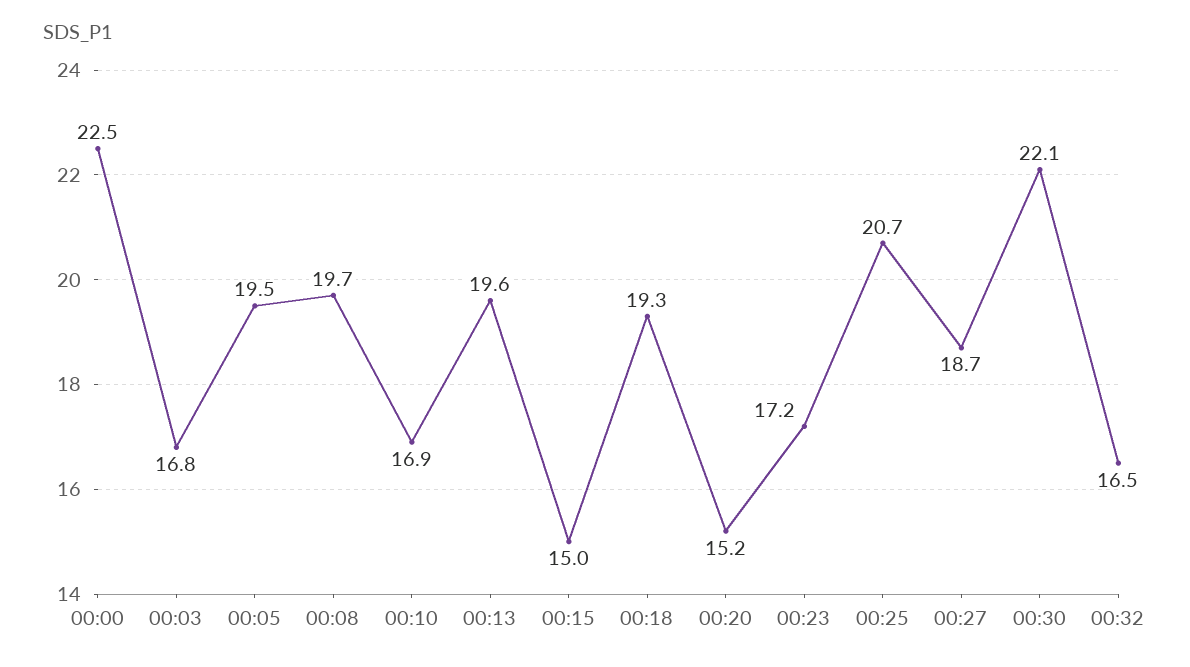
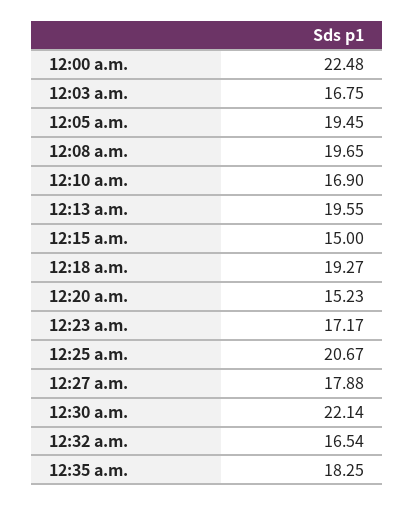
00:27: 18.7 -> 17.88
12:35 a.m.: none -> 18.25

